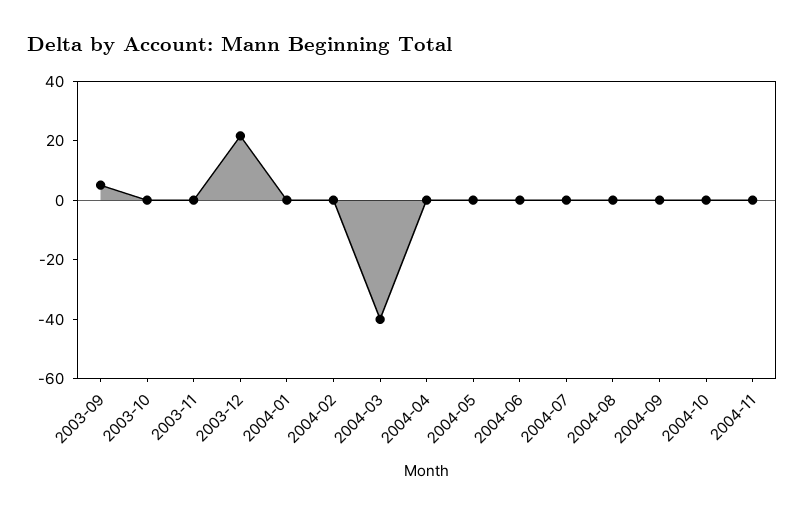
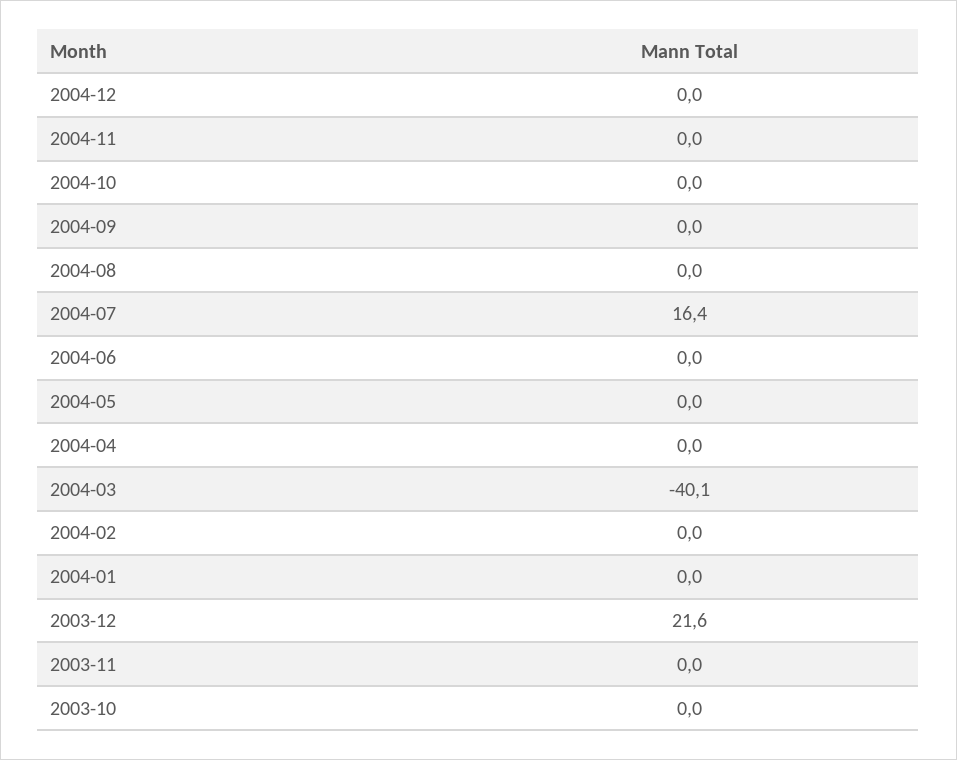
2003-09: 5 -> none
2004-07: 0 -> 16.4
2004-12: none -> 0

